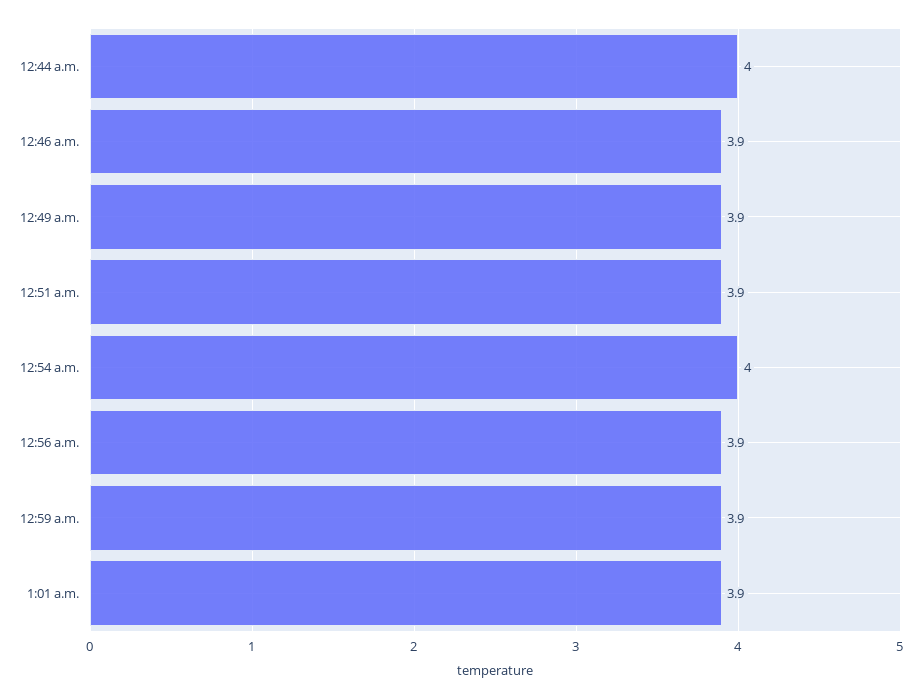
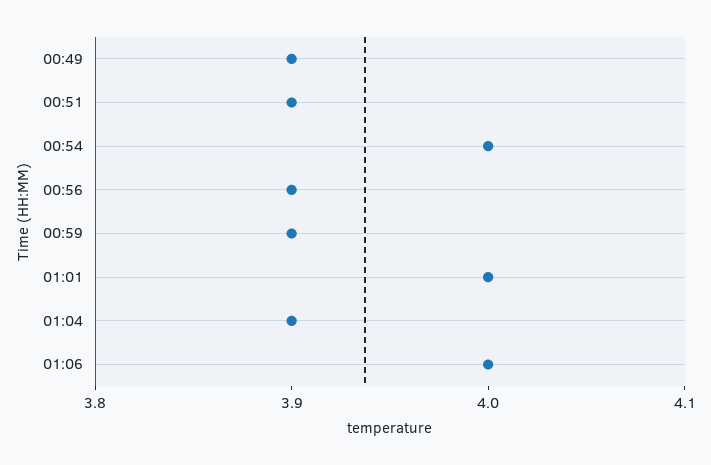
12:44 a.m.: 4 -> none
12:46 a.m.: 3.9 -> none
1:01 a.m.: 3.9 -> 4
01:04: none -> 3.9
01:06: none -> 4

